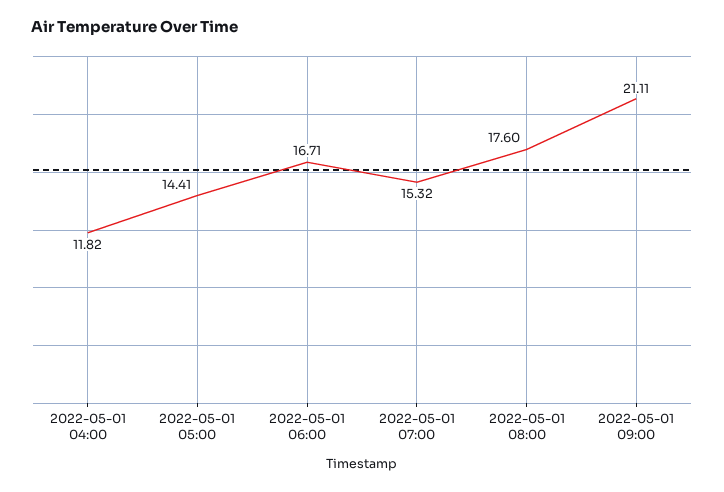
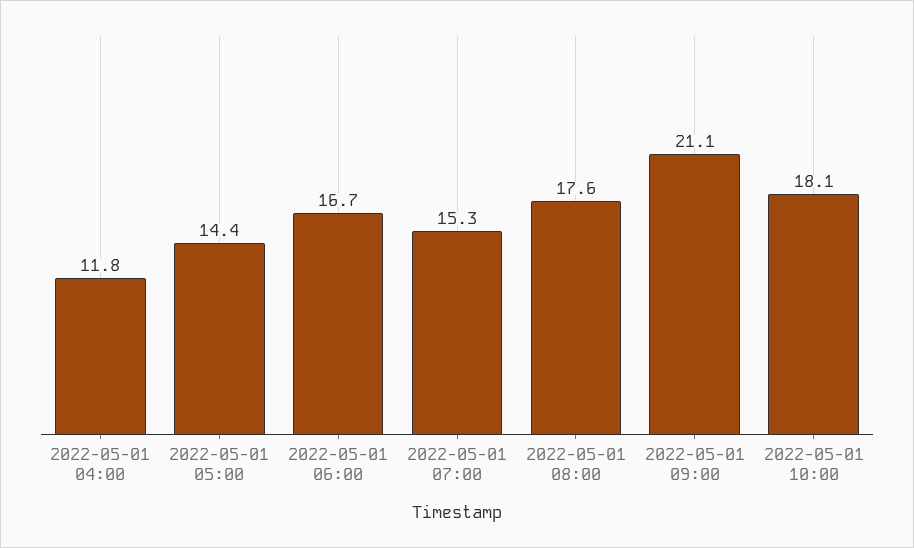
2022-05-01 10:00: none -> 18.1

